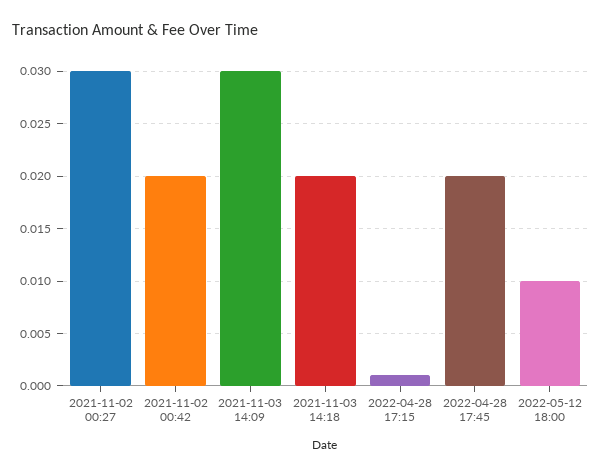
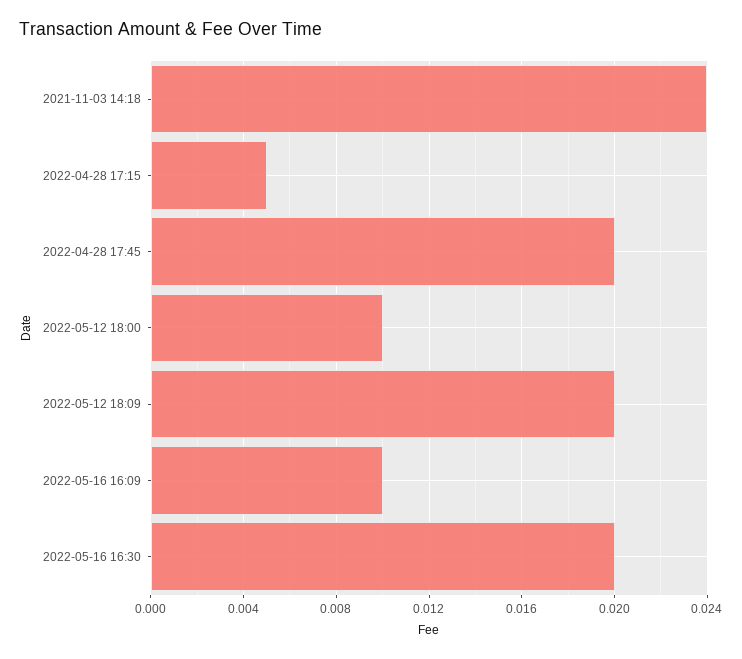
2021-11-02 00:27: 0.03 -> none
2021-11-02 00:42: 0.02 -> none
2021-11-03 14:09: 0.03 -> none
2021-11-03 14:18: 0.02 -> 0.024
2022-04-28 17:15: 0.001 -> 0.005
2022-05-12 18:09: none -> 0.02
2022-05-16 16:09: none -> 0.01
2022-05-16 16:30: none -> 0.02

